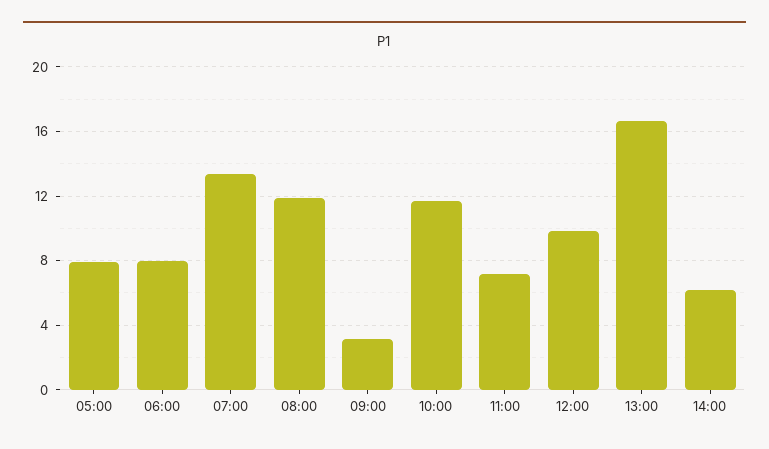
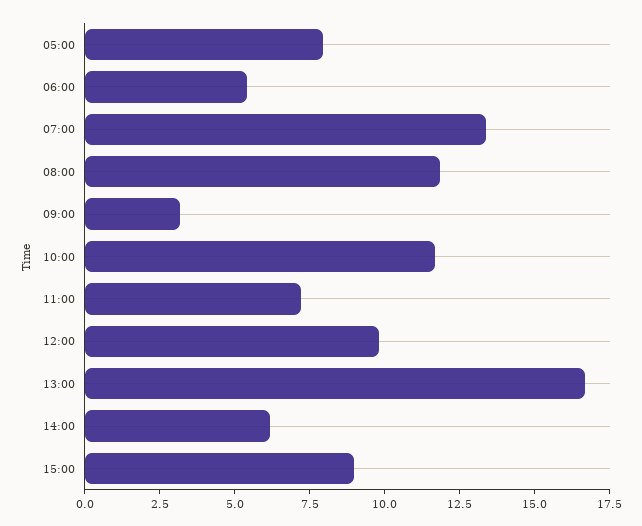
06:00: 8 -> 5.5
15:00: none -> 9

